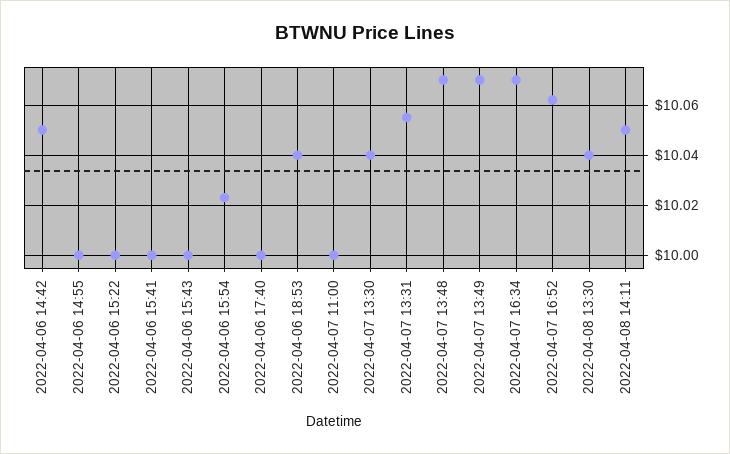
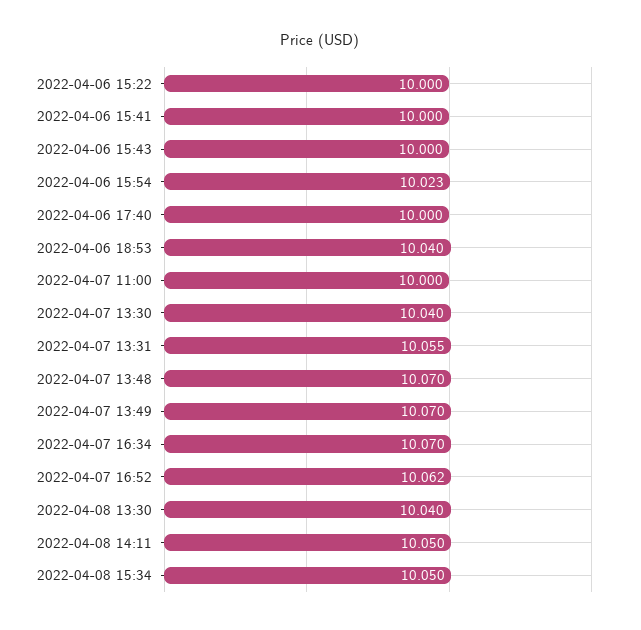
2022-04-06 14:42: 10.05 -> none
2022-04-06 14:55: 10 -> none
2022-04-08 15:34: none -> 10.05

